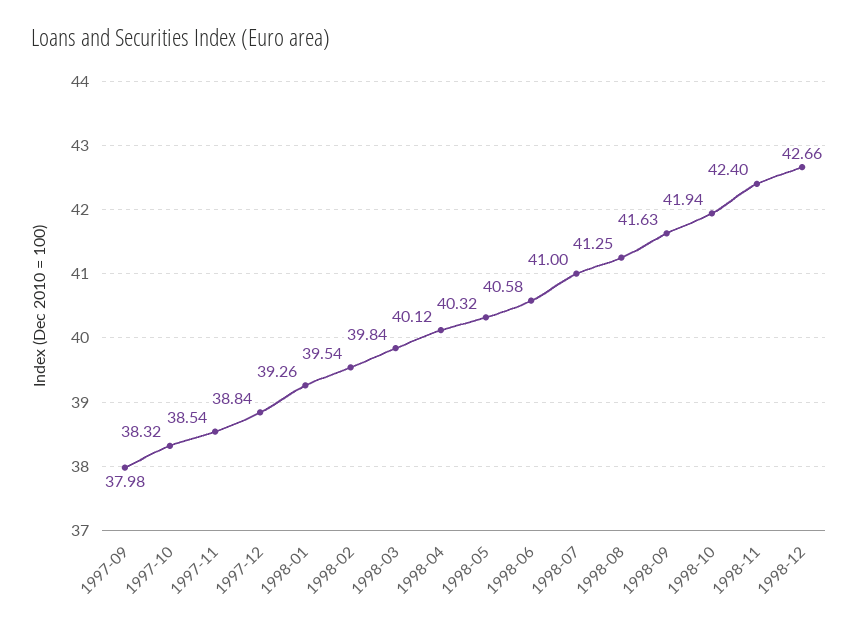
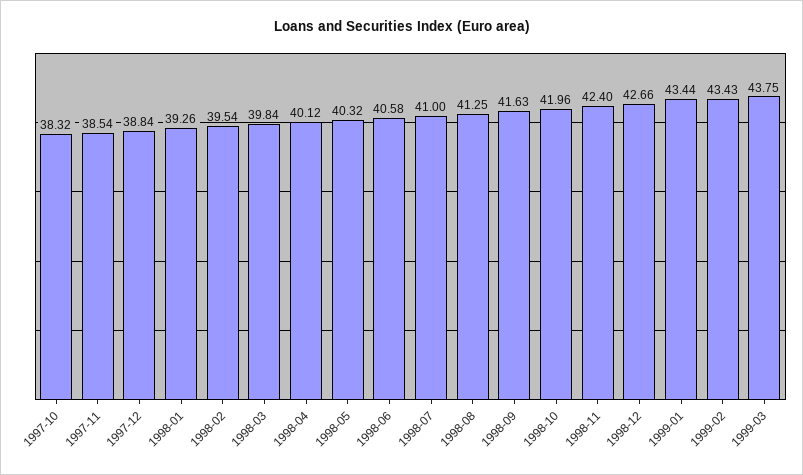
1997-09: 37.98 -> none
1998-10: 41.94 -> 41.96
1999-01: none -> 43.44
1999-02: none -> 43.43
1999-03: none -> 43.75

